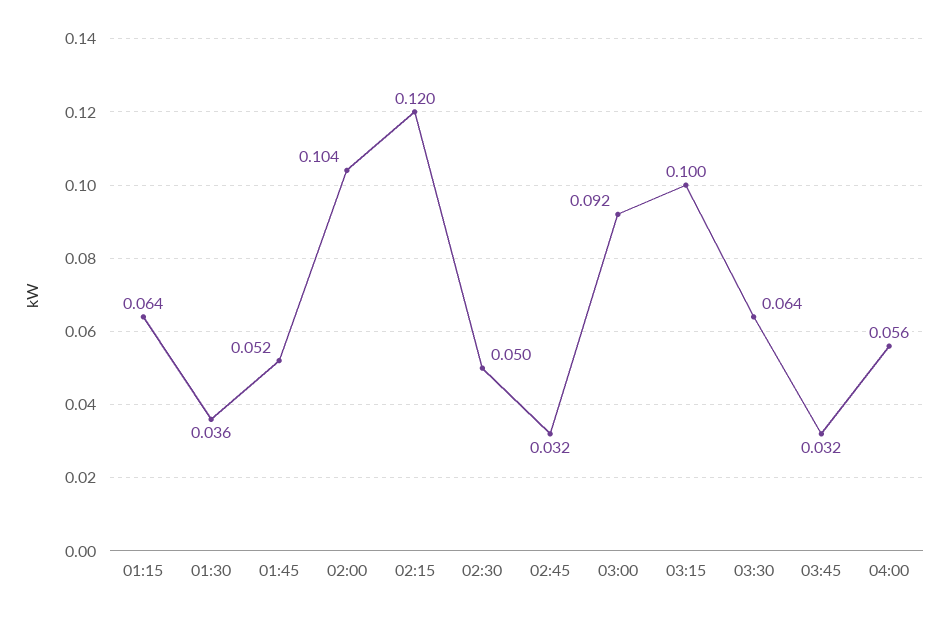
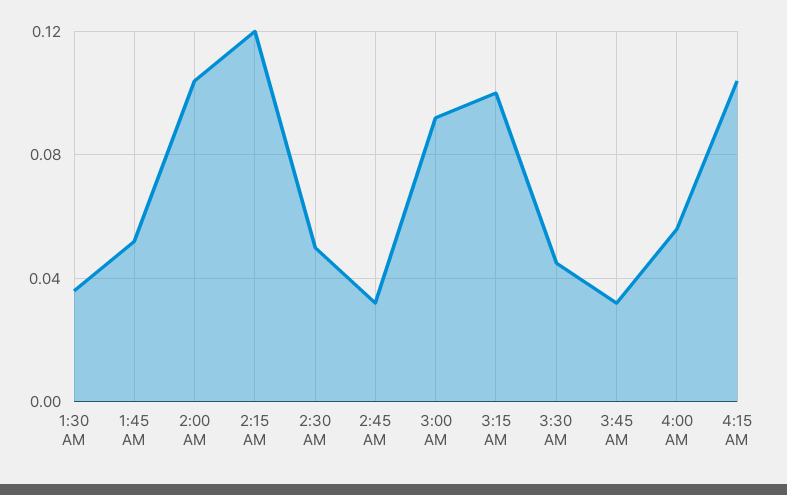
01:15: 0.064 -> none
03:30: 0.064 -> 0.045
4:15 AM: none -> 0.105

